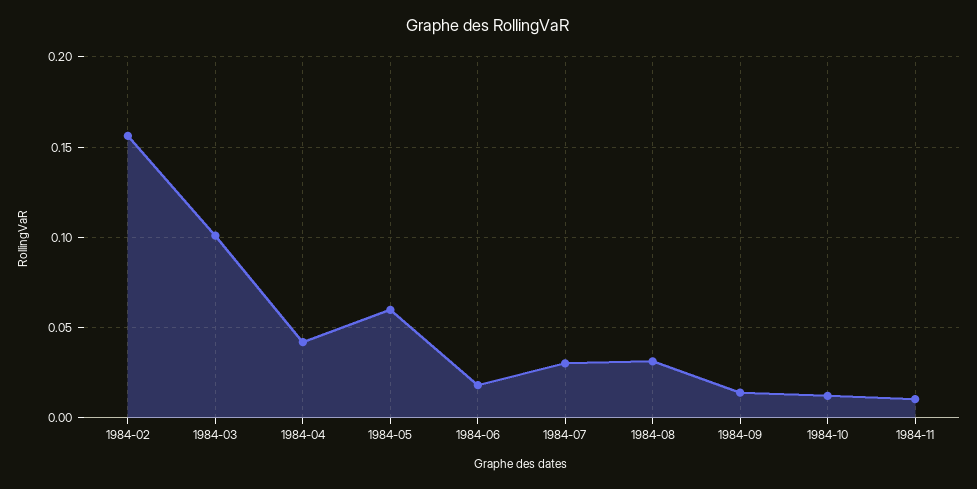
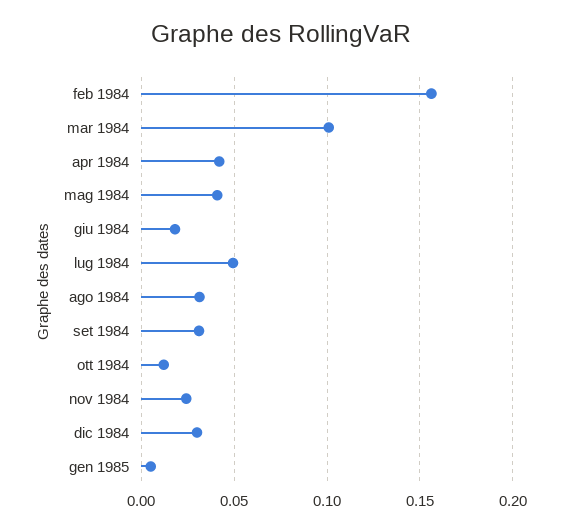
1984-05: 0.06 -> 0.04
1984-07: 0.03 -> 0.05
1984-09: 0.015 -> 0.03
1984-11: 0.01 -> 0.025
dic 1984: none -> 0.03
gen 1985: none -> 0.005

